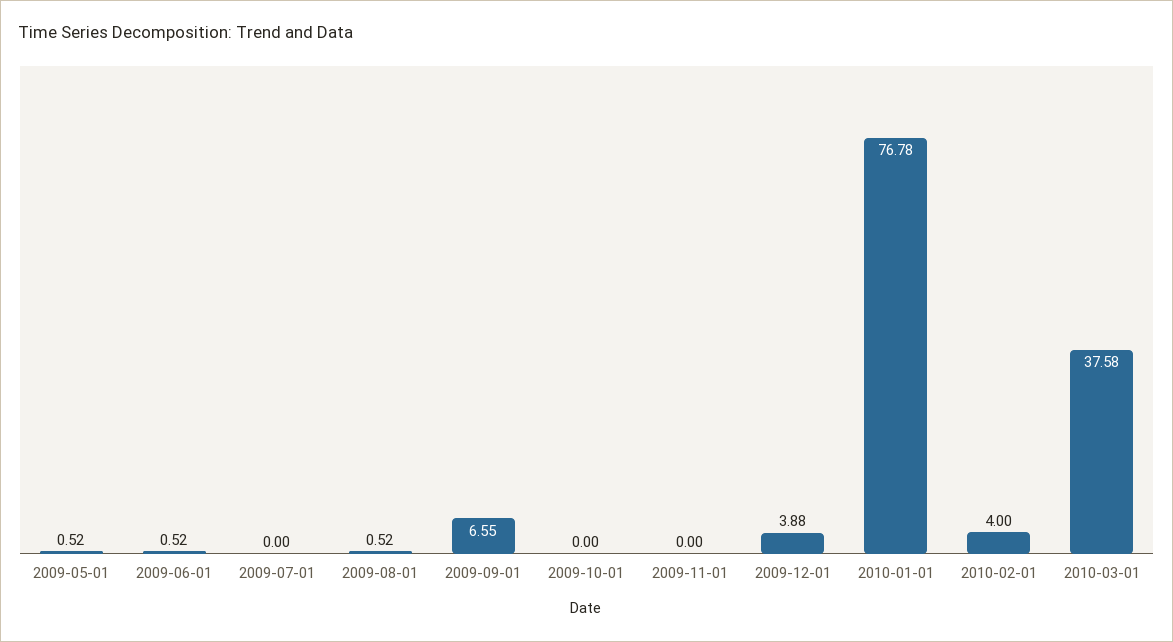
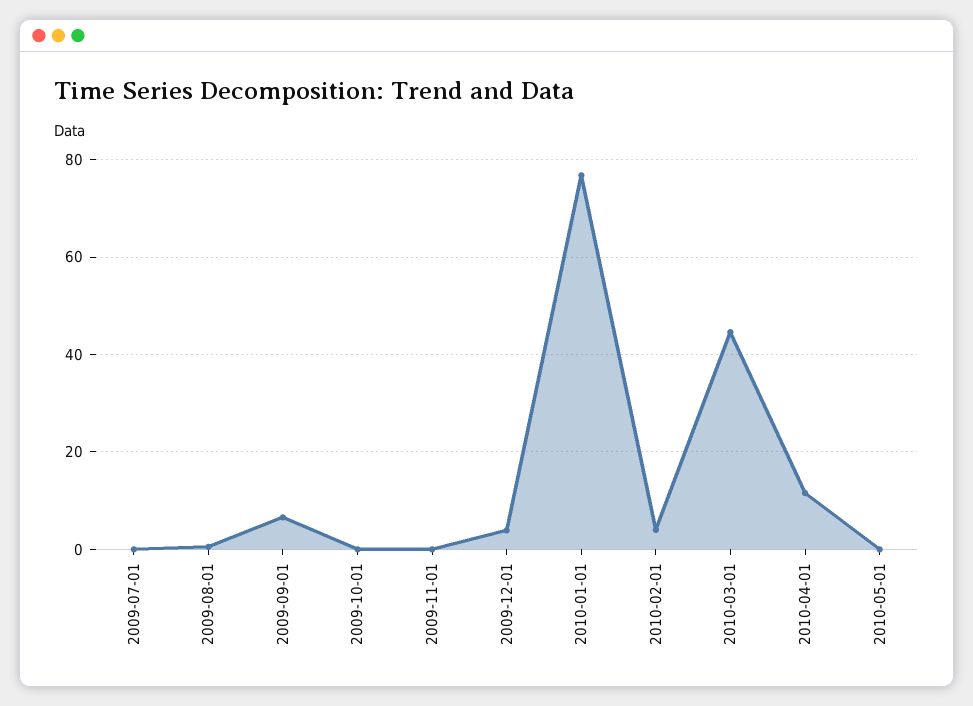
2009-05-01: 0.52 -> none
2009-06-01: 0.52 -> none
2010-03-01: 37.58 -> 44
2010-04-01: none -> 12
2010-05-01: none -> 0

